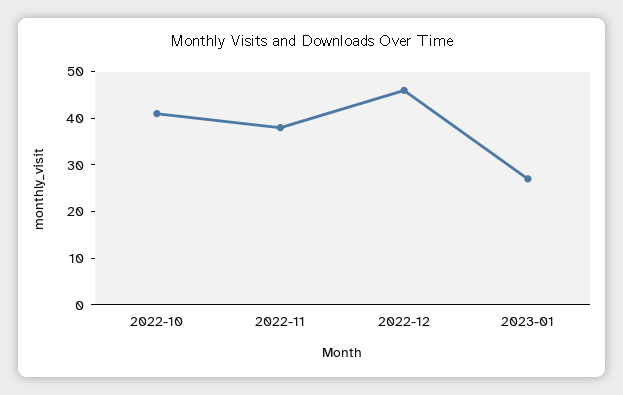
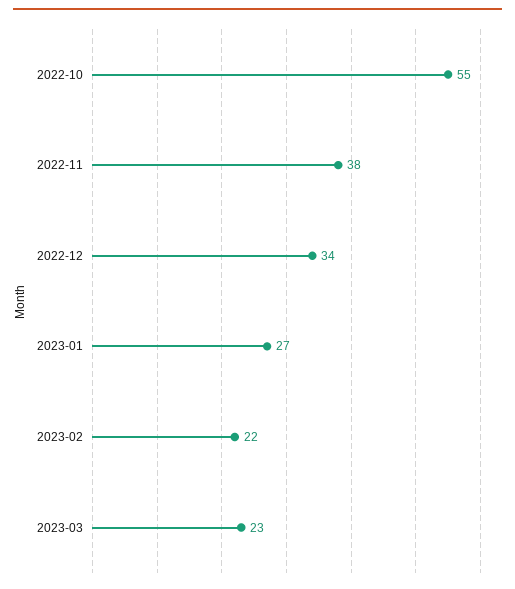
2022-10: 40 -> 55
2022-12: 45 -> 34
2023-02: none -> 22
2023-03: none -> 23

